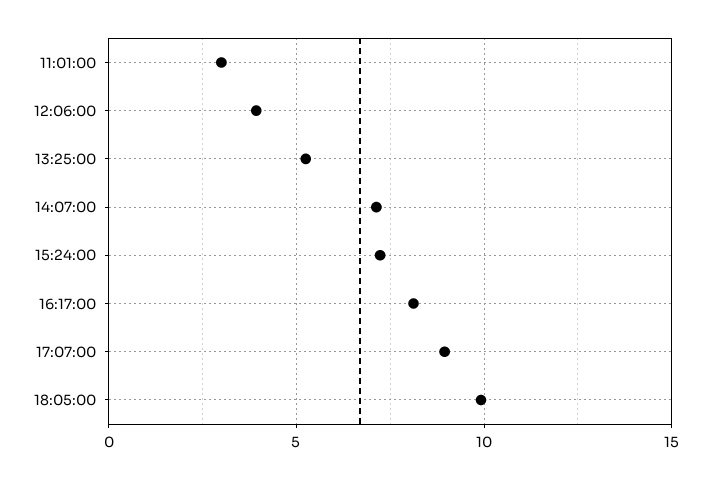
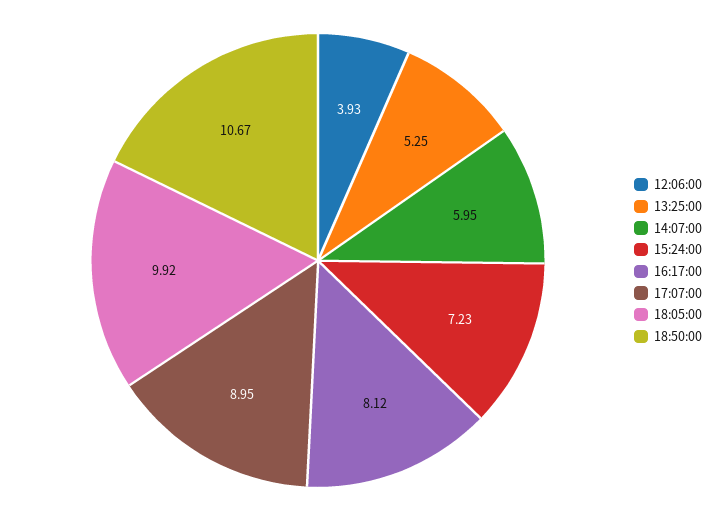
11:01:00: 3 -> none
14:07:00: 7 -> 5.95
18:50:00: none -> 10.67

